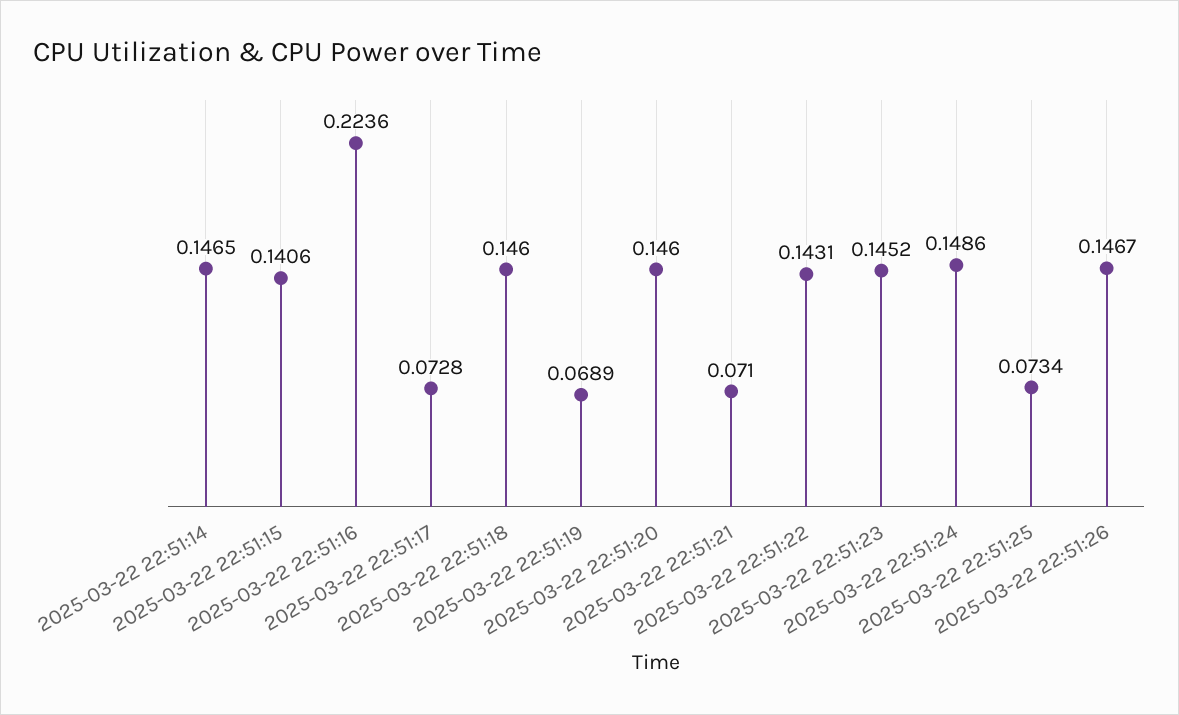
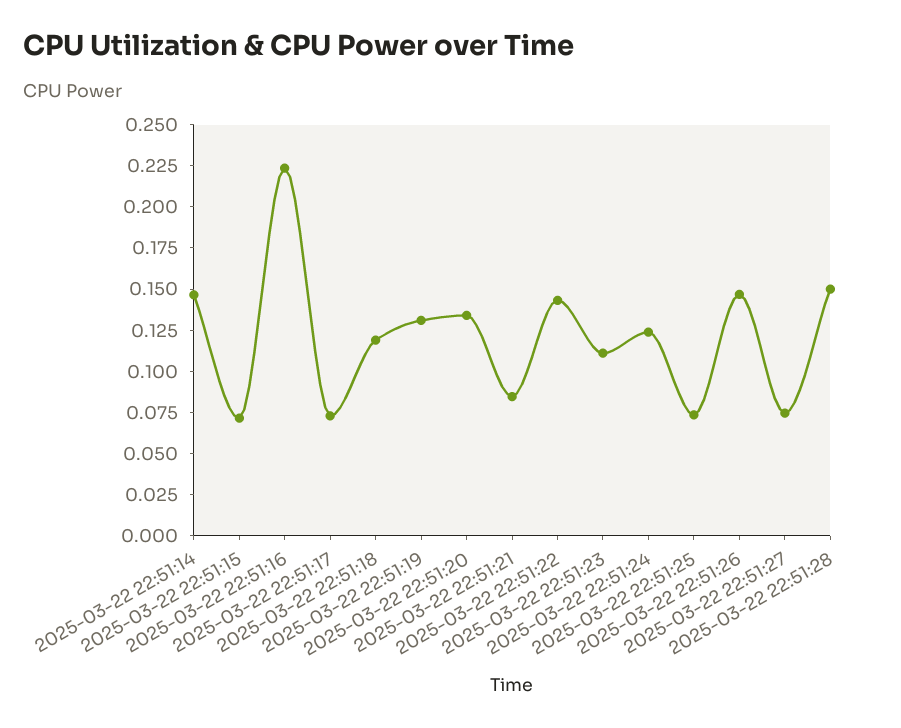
2025-03-22 22:51:15: 0.1406 -> 0.07
2025-03-22 22:51:18: 0.146 -> 0.12
2025-03-22 22:51:19: 0.0689 -> 0.13
2025-03-22 22:51:20: 0.146 -> 0.135
2025-03-22 22:51:21: 0.071 -> 0.085
2025-03-22 22:51:23: 0.1452 -> 0.11
2025-03-22 22:51:24: 0.1486 -> 0.125
2025-03-22 22:51:27: none -> 0.075
2025-03-22 22:51:28: none -> 0.15

